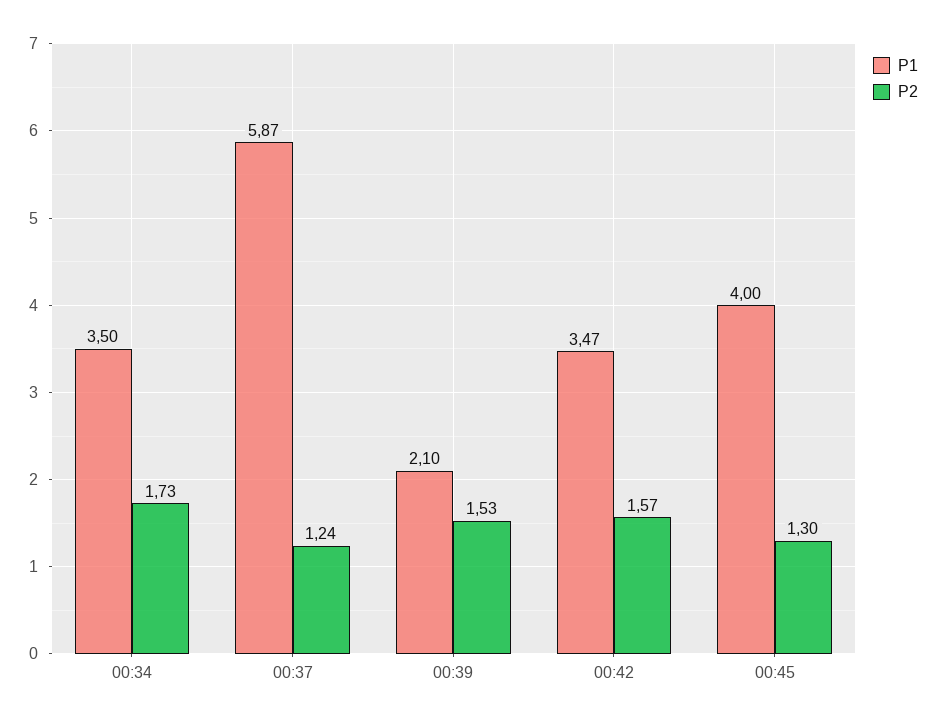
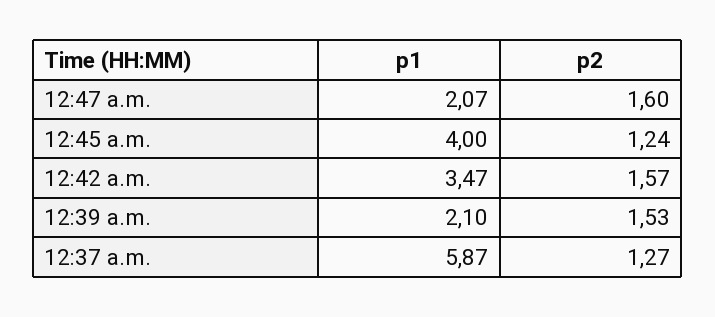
P1, 00:34: 3.5 -> none
P2, 00:34: 1.73 -> none
P2, 00:37: 1.24 -> 1.27
P2, 00:45: 1.3 -> 1.24
P1, 12:47 a.m.: none -> 2.07
P2, 12:47 a.m.: none -> 1.6

